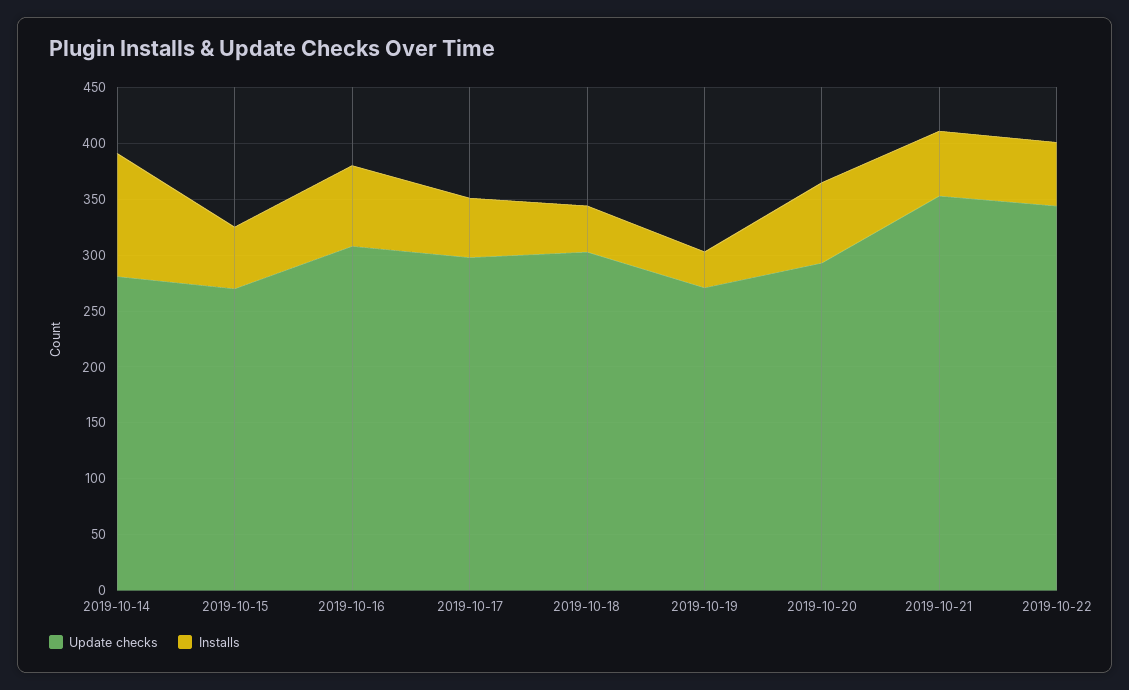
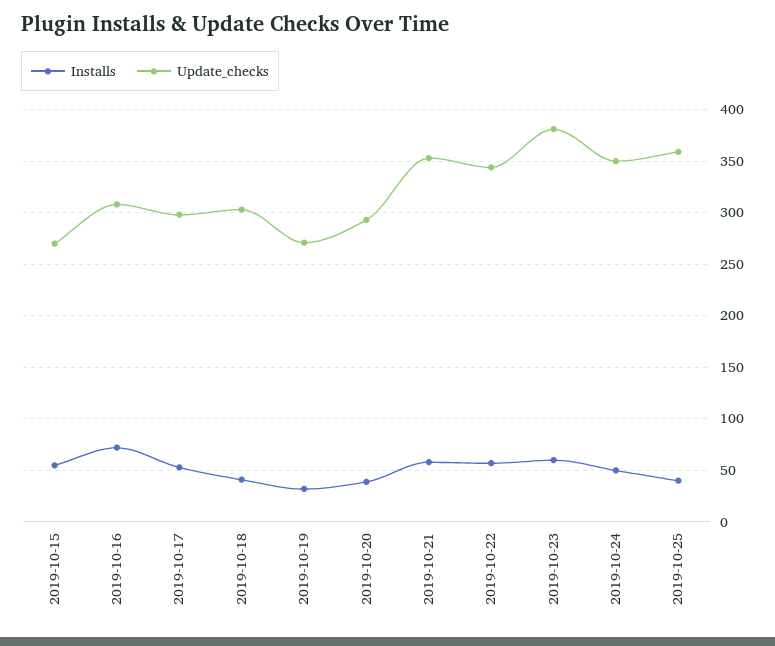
Update checks, 2019-10-14: 280 -> none
Installs, 2019-10-14: 110 -> none
Installs, 2019-10-20: 70 -> 40
Installs, 2019-10-23: none -> 60
Update checks, 2019-10-23: none -> 380
Installs, 2019-10-24: none -> 50
Update checks, 2019-10-24: none -> 350
Installs, 2019-10-25: none -> 40
Update checks, 2019-10-25: none -> 360

